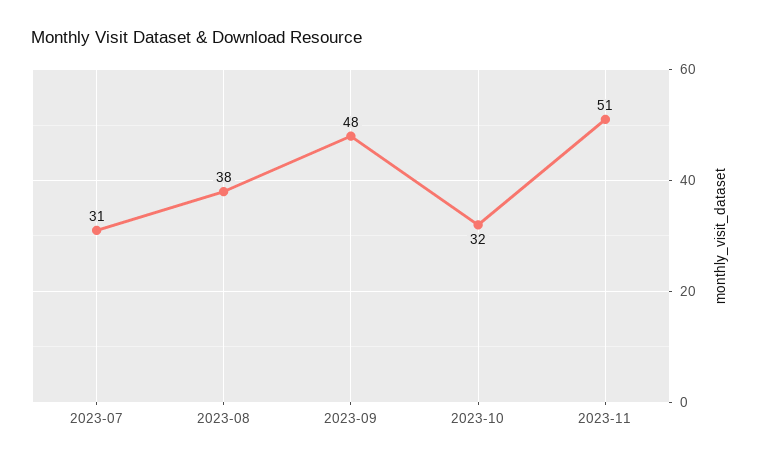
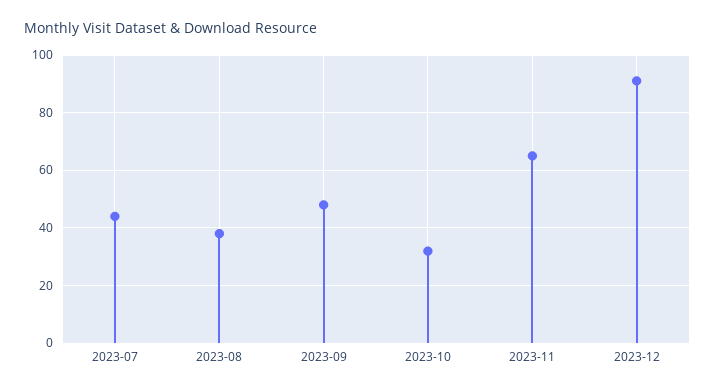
2023-07: 31 -> 45
2023-11: 51 -> 65
2023-12: none -> 90

